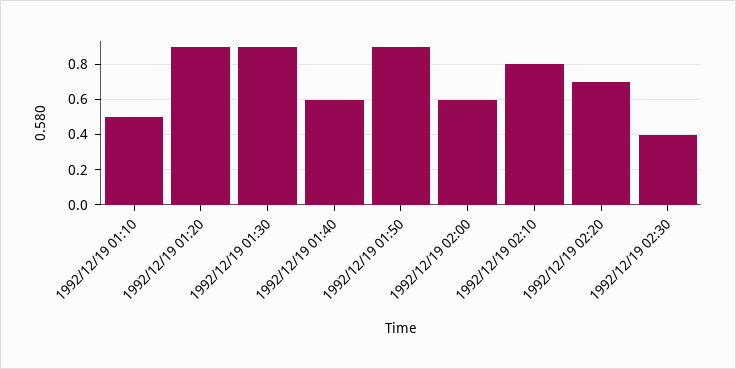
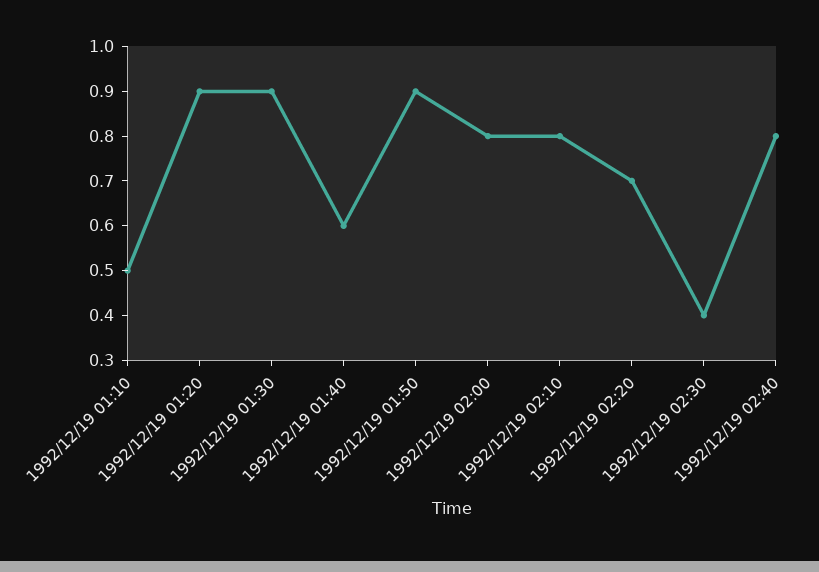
1992/12/19 02:00: 0.6 -> 0.8
1992/12/19 02:40: none -> 0.8

